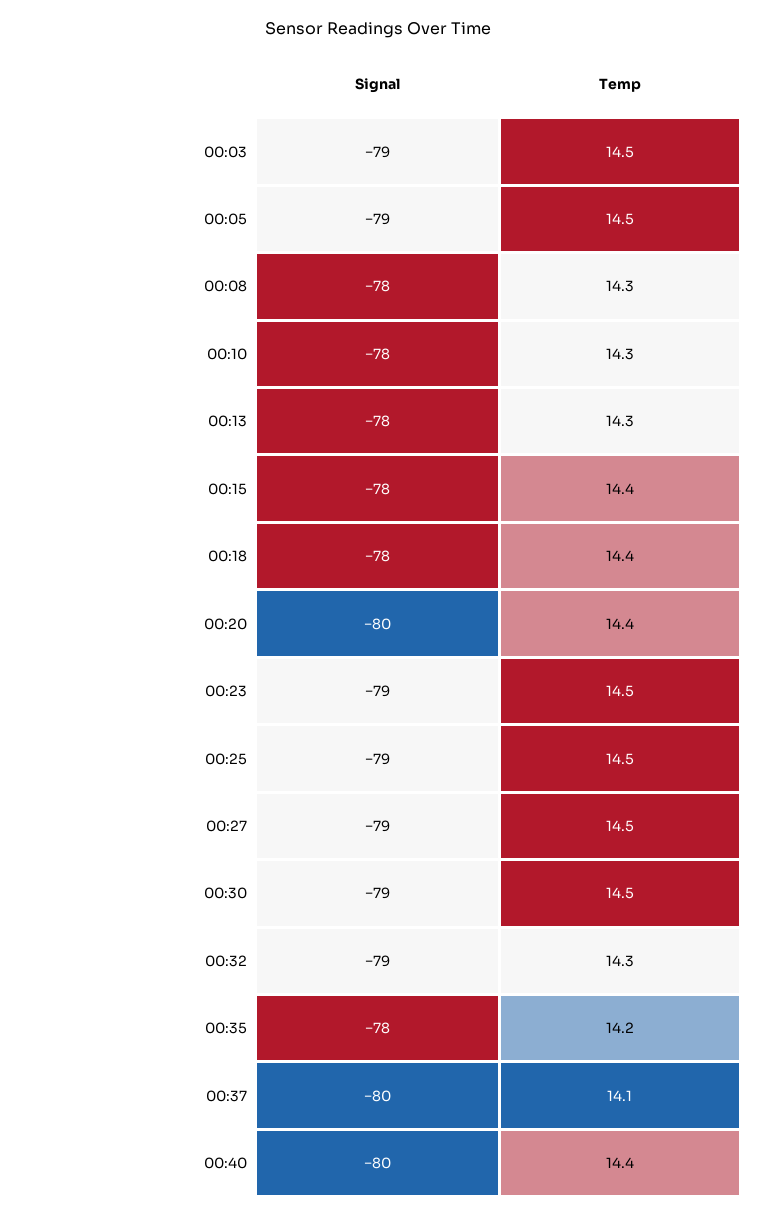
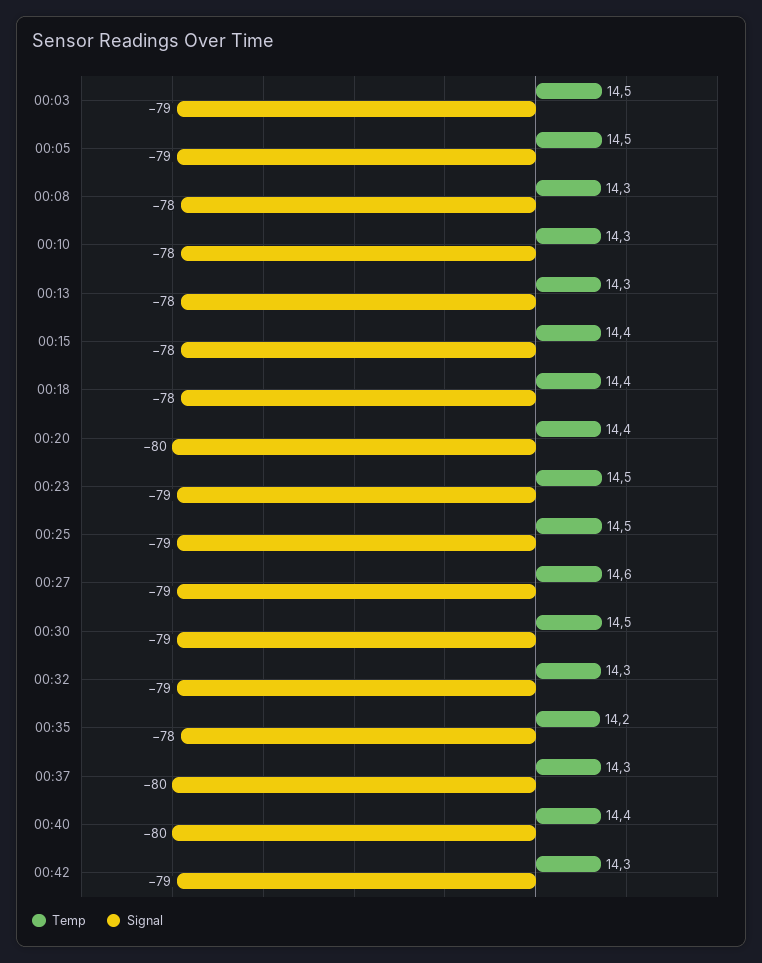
Temp, 00:27: 14.5 -> 14.6
Temp, 00:37: 14.1 -> 14.3
Temp, 00:42: none -> 14.3
Signal, 00:42: none -> -79

